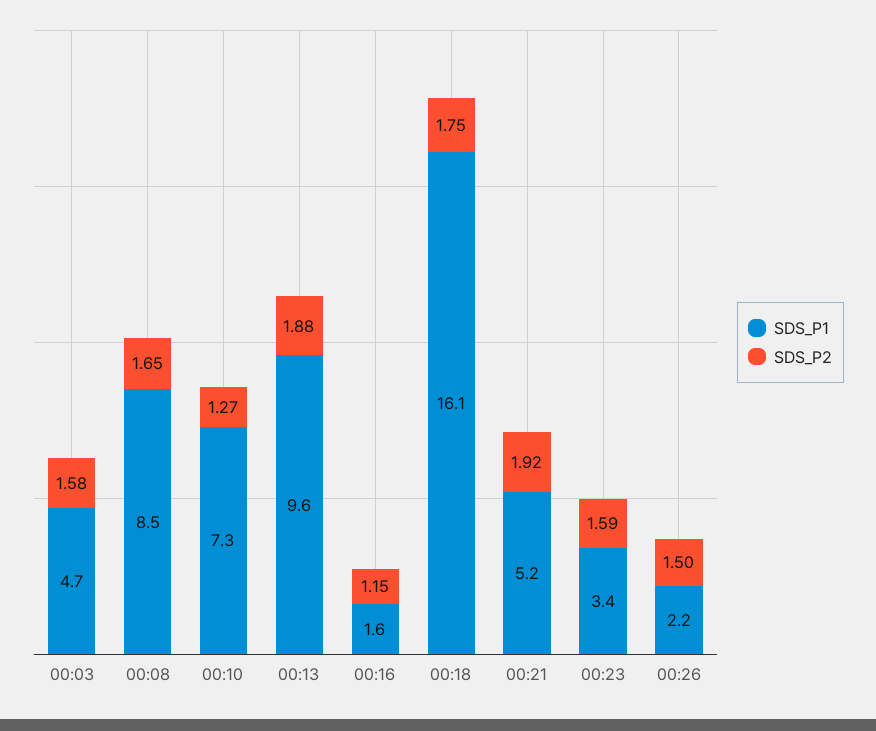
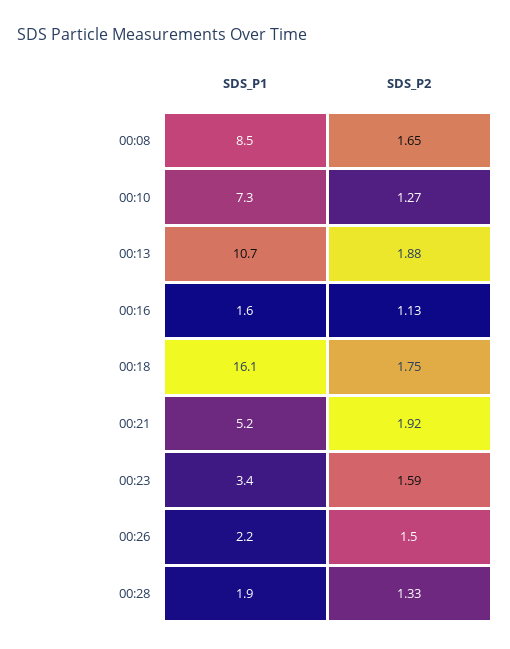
SDS_P1, 00:03: 4.7 -> none
SDS_P2, 00:03: 1.58 -> none
SDS_P1, 00:13: 9.6 -> 10.7
SDS_P2, 00:16: 1.15 -> 1.13
SDS_P1, 00:28: none -> 1.9
SDS_P2, 00:28: none -> 1.33

